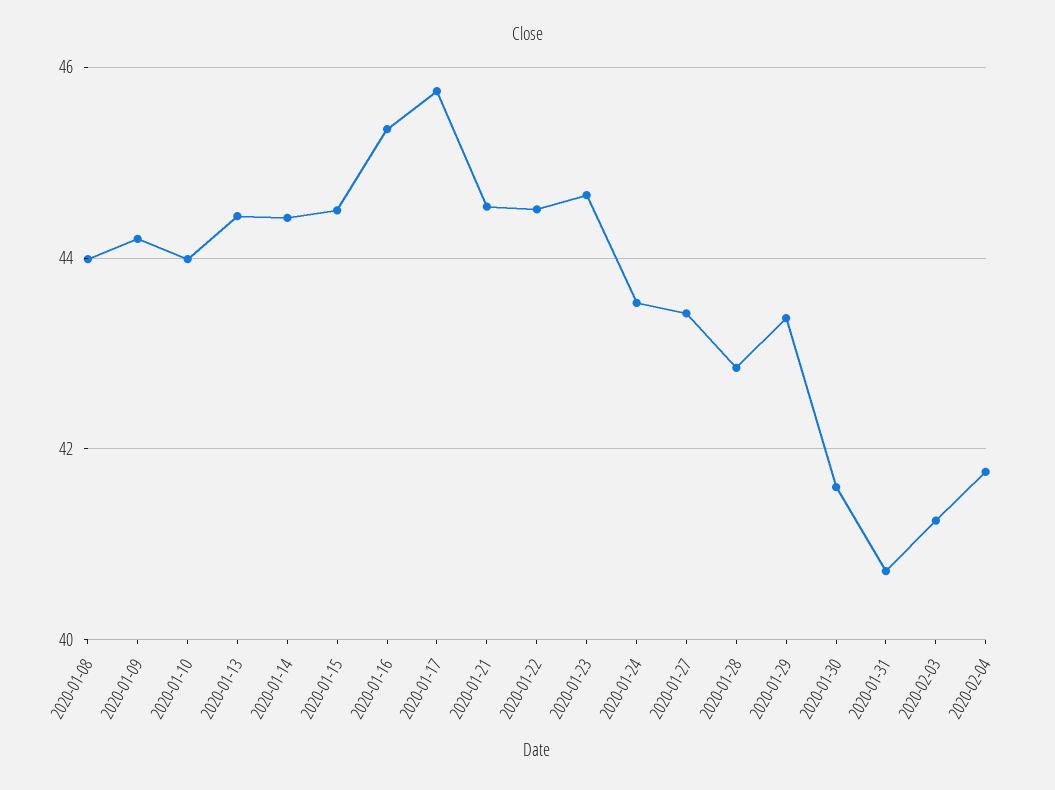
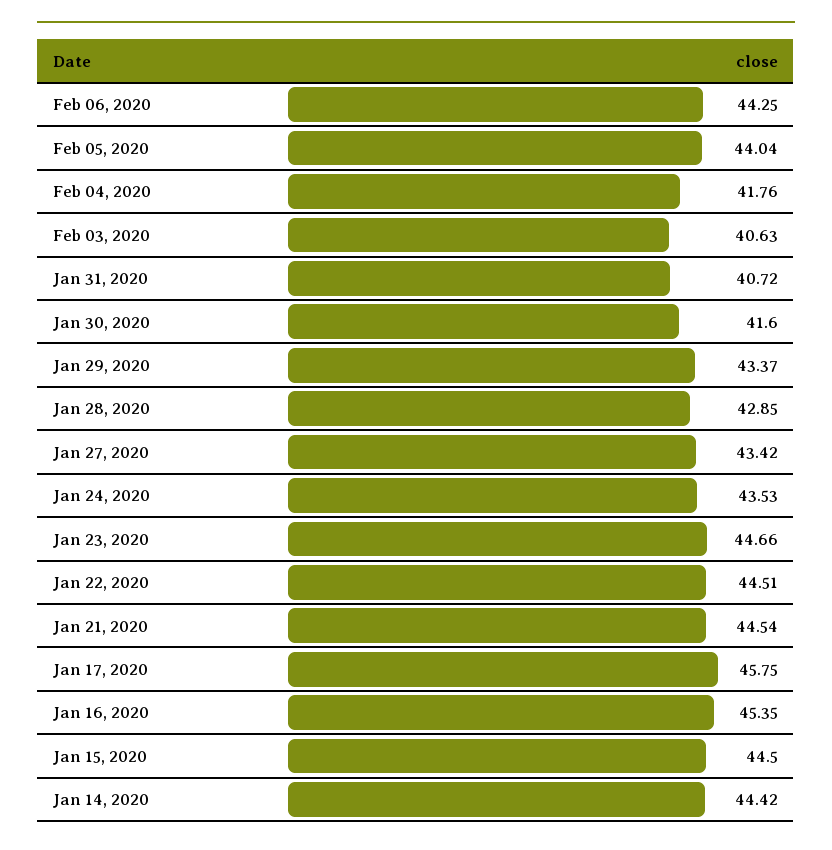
2020-01-08: 44 -> none
2020-01-09: 44.2 -> none
2020-01-10: 44 -> none
2020-01-13: 44.4 -> none
2020-02-03: 41.2 -> 40.63
Feb 06, 2020: none -> 44.25
Feb 05, 2020: none -> 44.04

